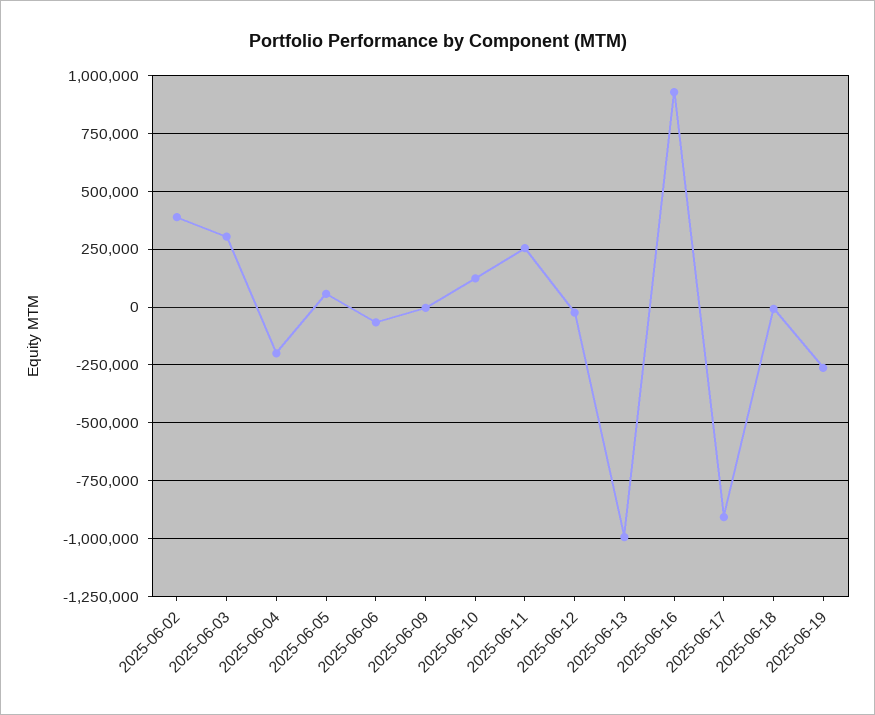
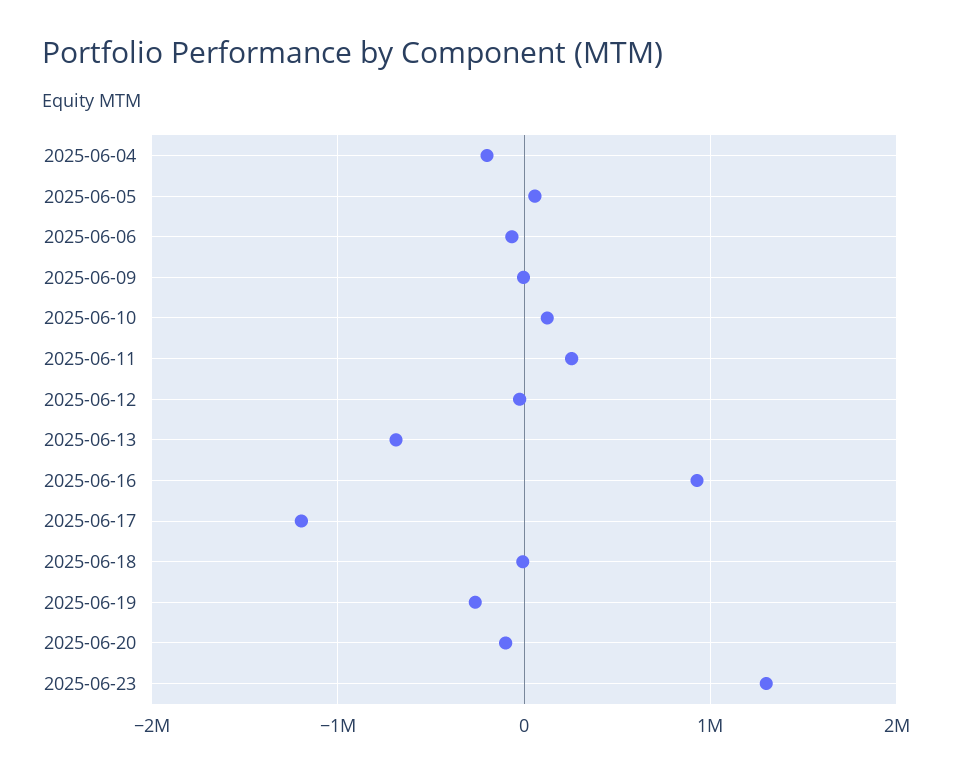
2025-06-02: 400000 -> none
2025-06-03: 300000 -> none
2025-06-13: -1000000 -> -700000
2025-06-17: -900000 -> -1200000
2025-06-20: none -> -100000
2025-06-23: none -> 1300000

